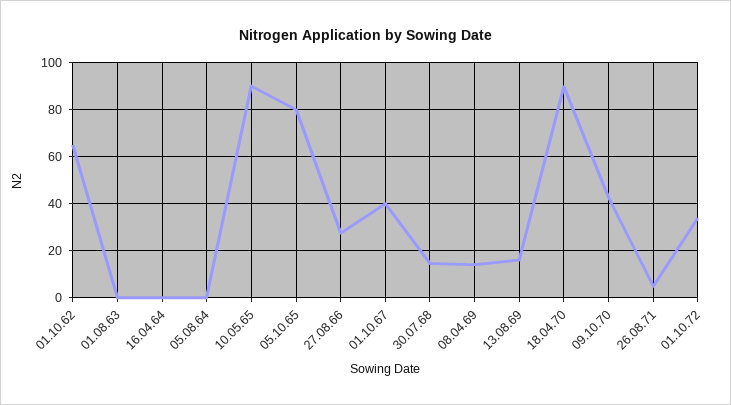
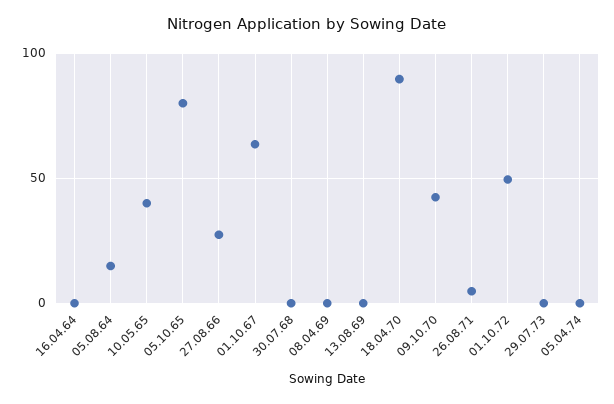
01.10.62: 65 -> none
01.08.63: 0 -> none
05.08.64: 0 -> 15
10.05.65: 90 -> 40
01.10.67: 40 -> 65
30.07.68: 15 -> 0
08.04.69: 15 -> 0
13.08.69: 15 -> 0
01.10.72: 35 -> 50
29.07.73: none -> 0
05.04.74: none -> 0

